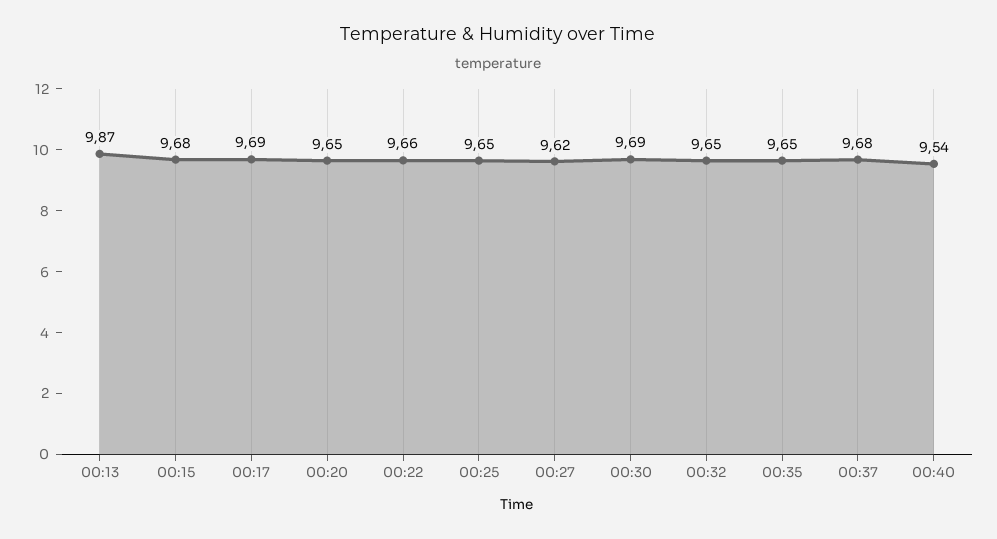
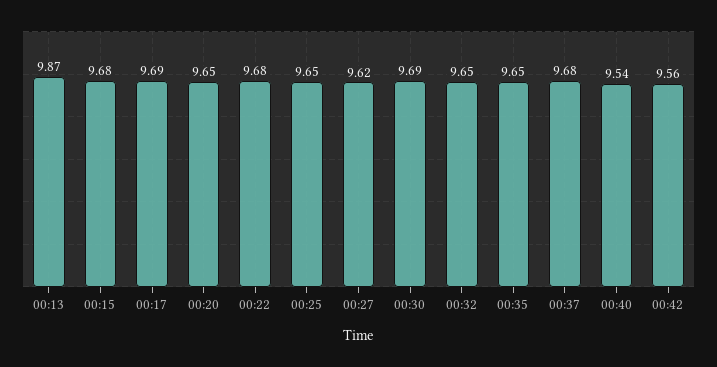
00:22: 9.66 -> 9.68
00:42: none -> 9.56

